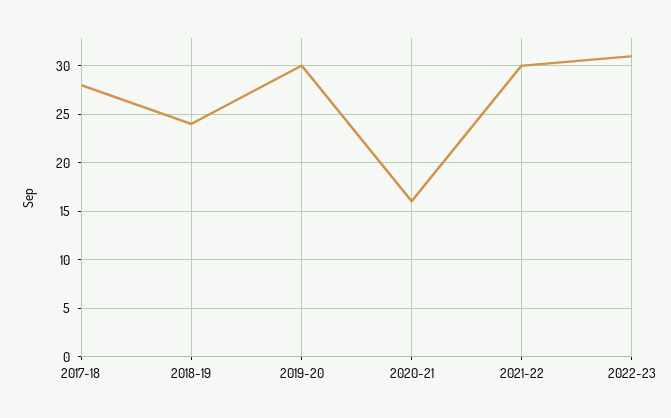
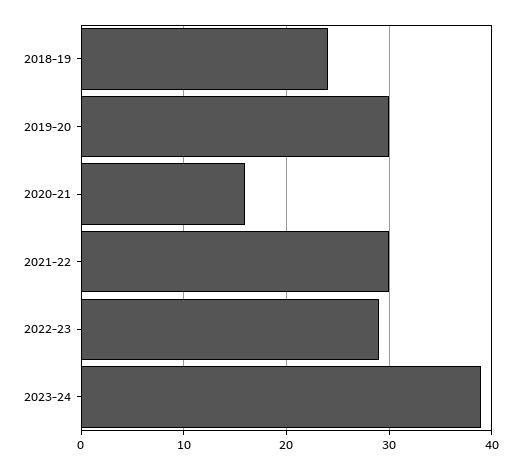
2017-18: 28 -> none
2022-23: 31 -> 29
2023-24: none -> 39

